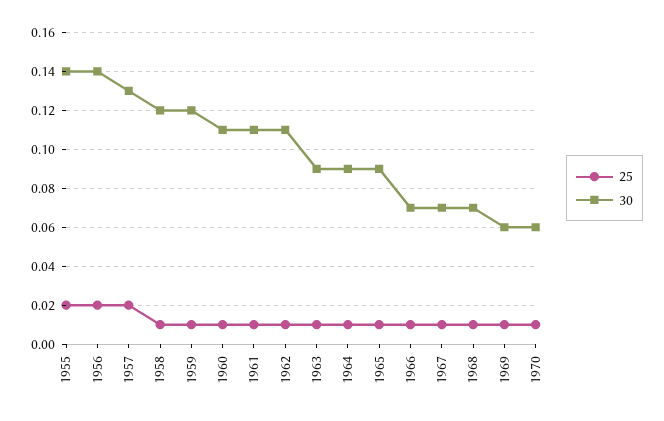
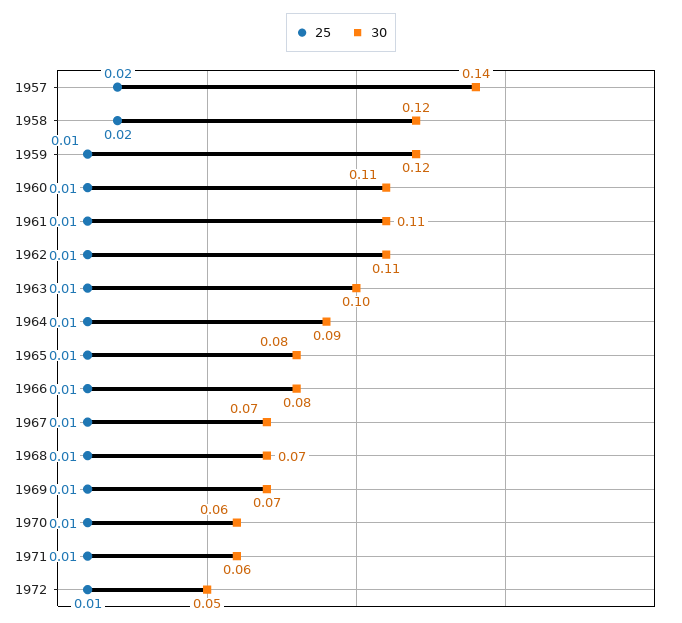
25, 1955: 0.02 -> none
30, 1955: 0.14 -> none
25, 1956: 0.02 -> none
30, 1956: 0.14 -> none
30, 1957: 0.13 -> 0.14
25, 1958: 0.01 -> 0.02
30, 1963: 0.09 -> 0.1
30, 1965: 0.09 -> 0.08
30, 1966: 0.07 -> 0.08
30, 1969: 0.06 -> 0.07
25, 1971: none -> 0.01
30, 1971: none -> 0.06
25, 1972: none -> 0.01
30, 1972: none -> 0.05

